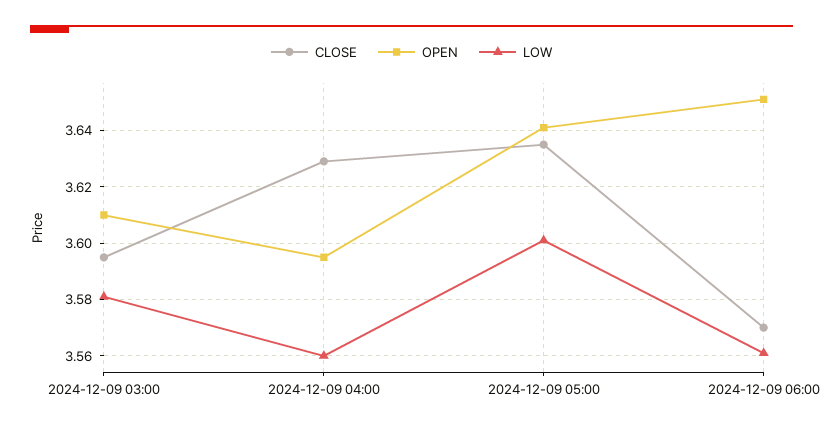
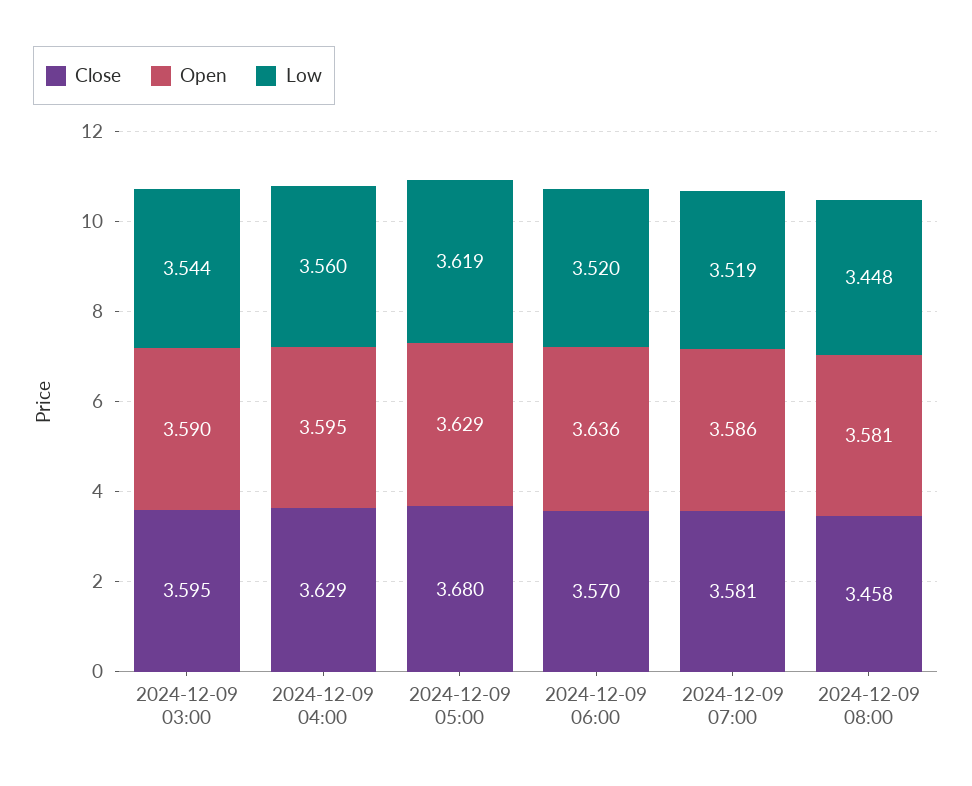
OPEN, 2024-12-09 03:00: 3.61 -> 3.59
LOW, 2024-12-09 03:00: 3.58 -> 3.544
CLOSE, 2024-12-09 05:00: 3.635 -> 3.68
OPEN, 2024-12-09 05:00: 3.64 -> 3.629
LOW, 2024-12-09 05:00: 3.6 -> 3.619
OPEN, 2024-12-09 06:00: 3.65 -> 3.636
LOW, 2024-12-09 06:00: 3.56 -> 3.52
CLOSE, 2024-12-09 07:00: none -> 3.581
OPEN, 2024-12-09 07:00: none -> 3.586
LOW, 2024-12-09 07:00: none -> 3.519
CLOSE, 2024-12-09 08:00: none -> 3.458
OPEN, 2024-12-09 08:00: none -> 3.581
LOW, 2024-12-09 08:00: none -> 3.448

